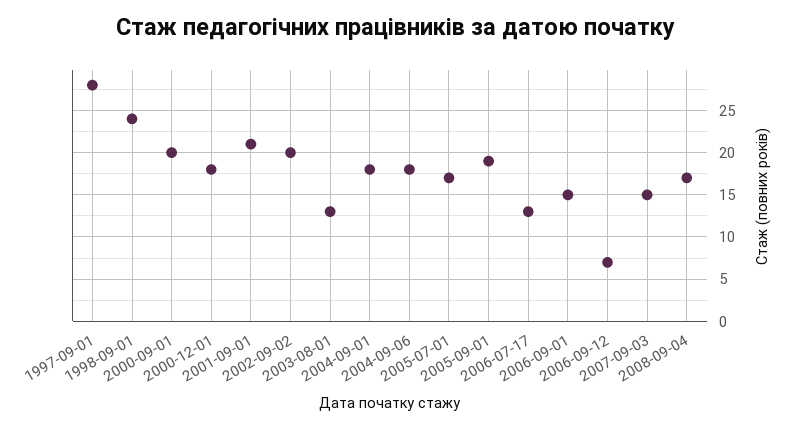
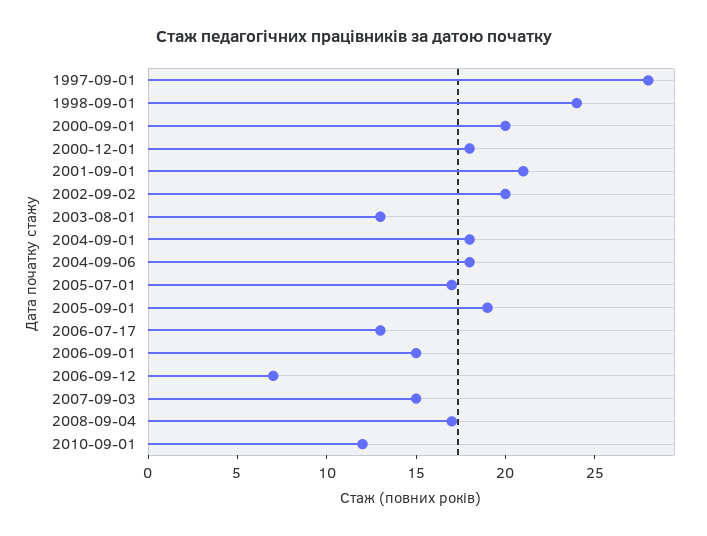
2010-09-01: none -> 12

